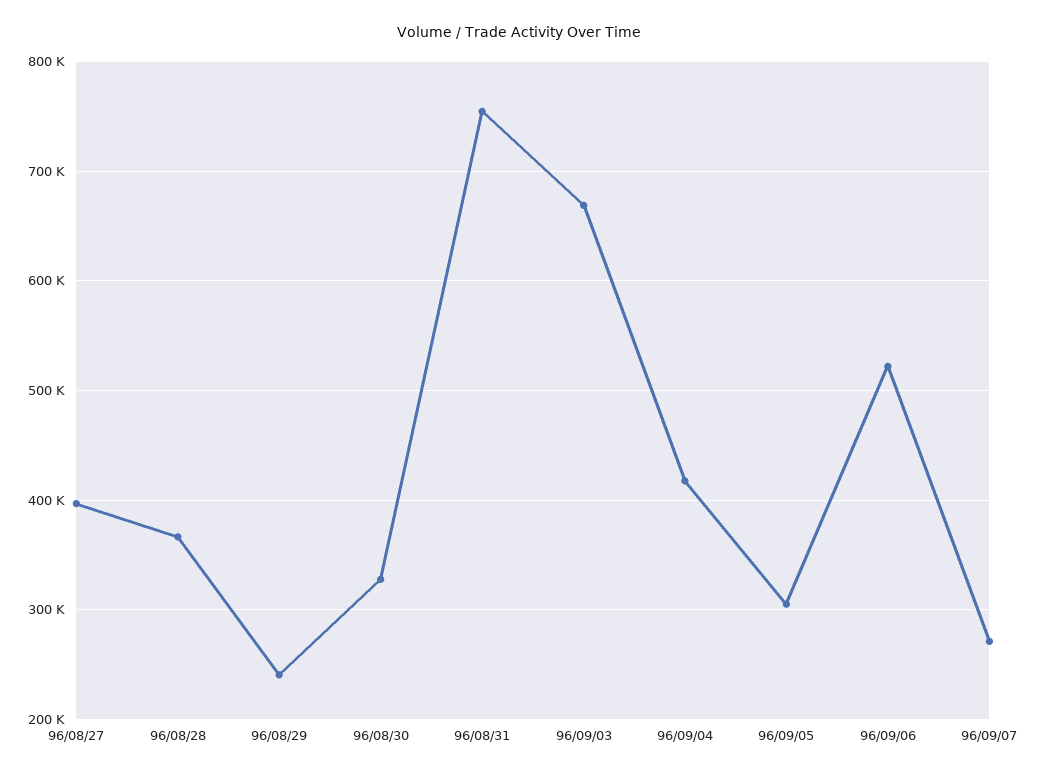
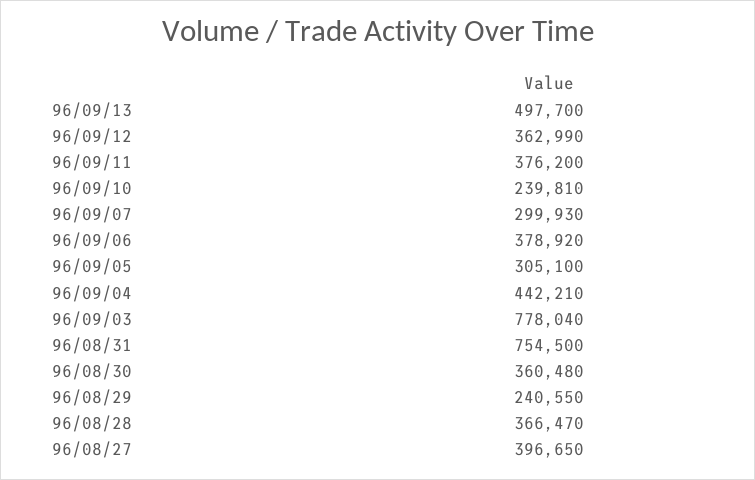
96/08/30: 330000 -> 360480
96/09/03: 670000 -> 778040
96/09/04: 420000 -> 442210
96/09/06: 520000 -> 378920
96/09/07: 270000 -> 299930
96/09/13: none -> 497700
96/09/12: none -> 362990
96/09/11: none -> 376200
96/09/10: none -> 239810

